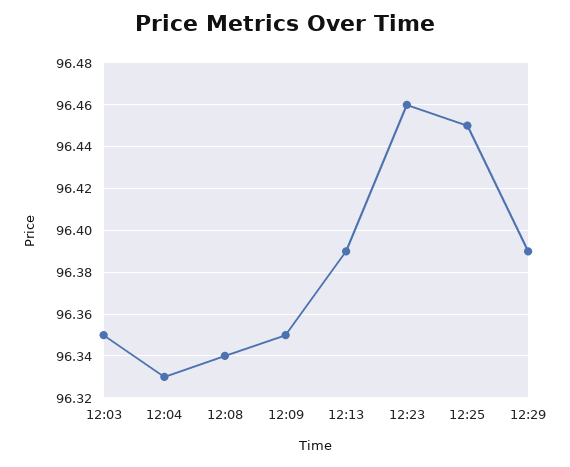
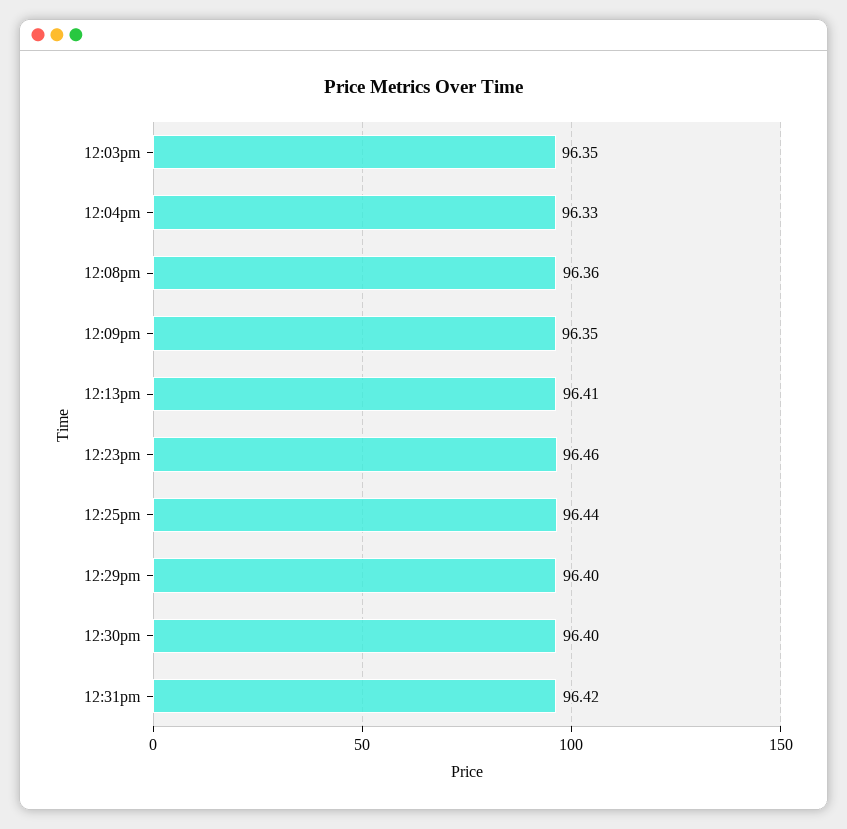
12:08: 96.34 -> 96.36
12:13: 96.39 -> 96.41
12:25: 96.45 -> 96.44
12:29: 96.39 -> 96.4
12:30pm: none -> 96.4
12:31pm: none -> 96.42

